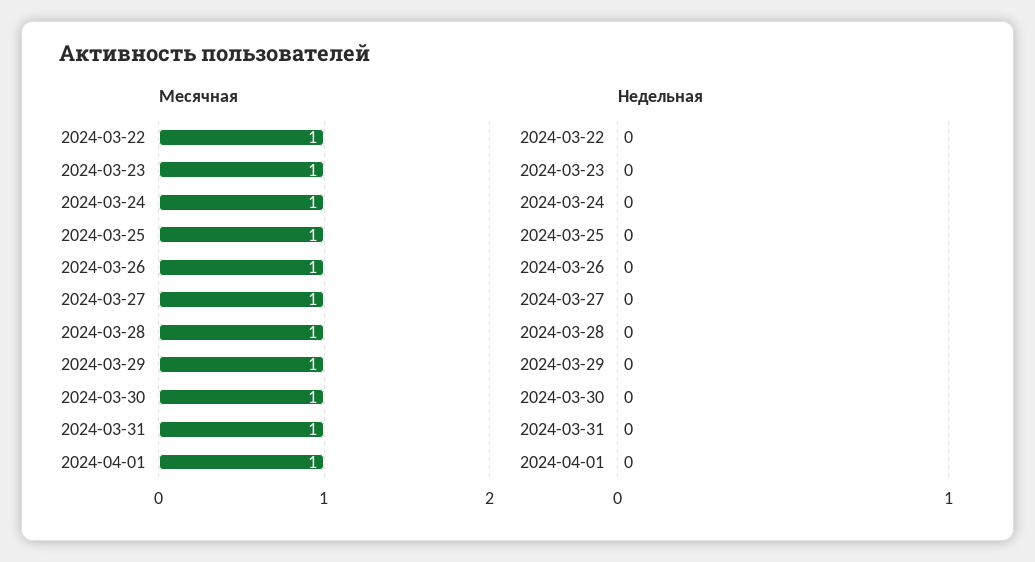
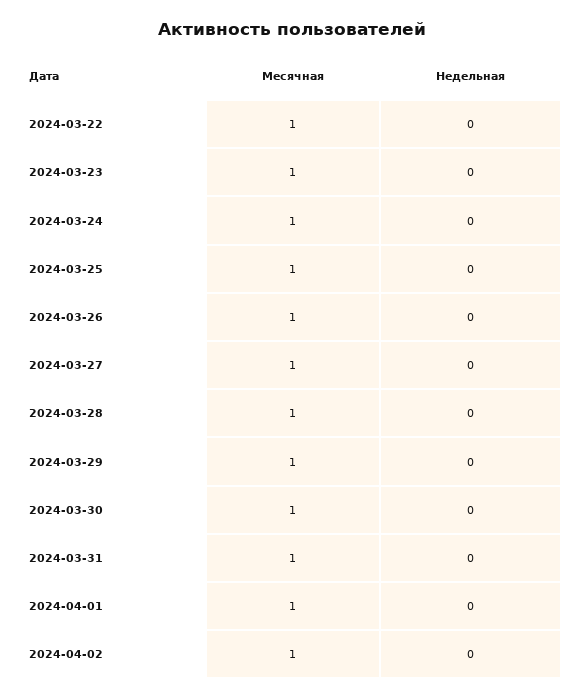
Месячная, 2024-04-02: none -> 1
Недельная, 2024-04-02: none -> 0

